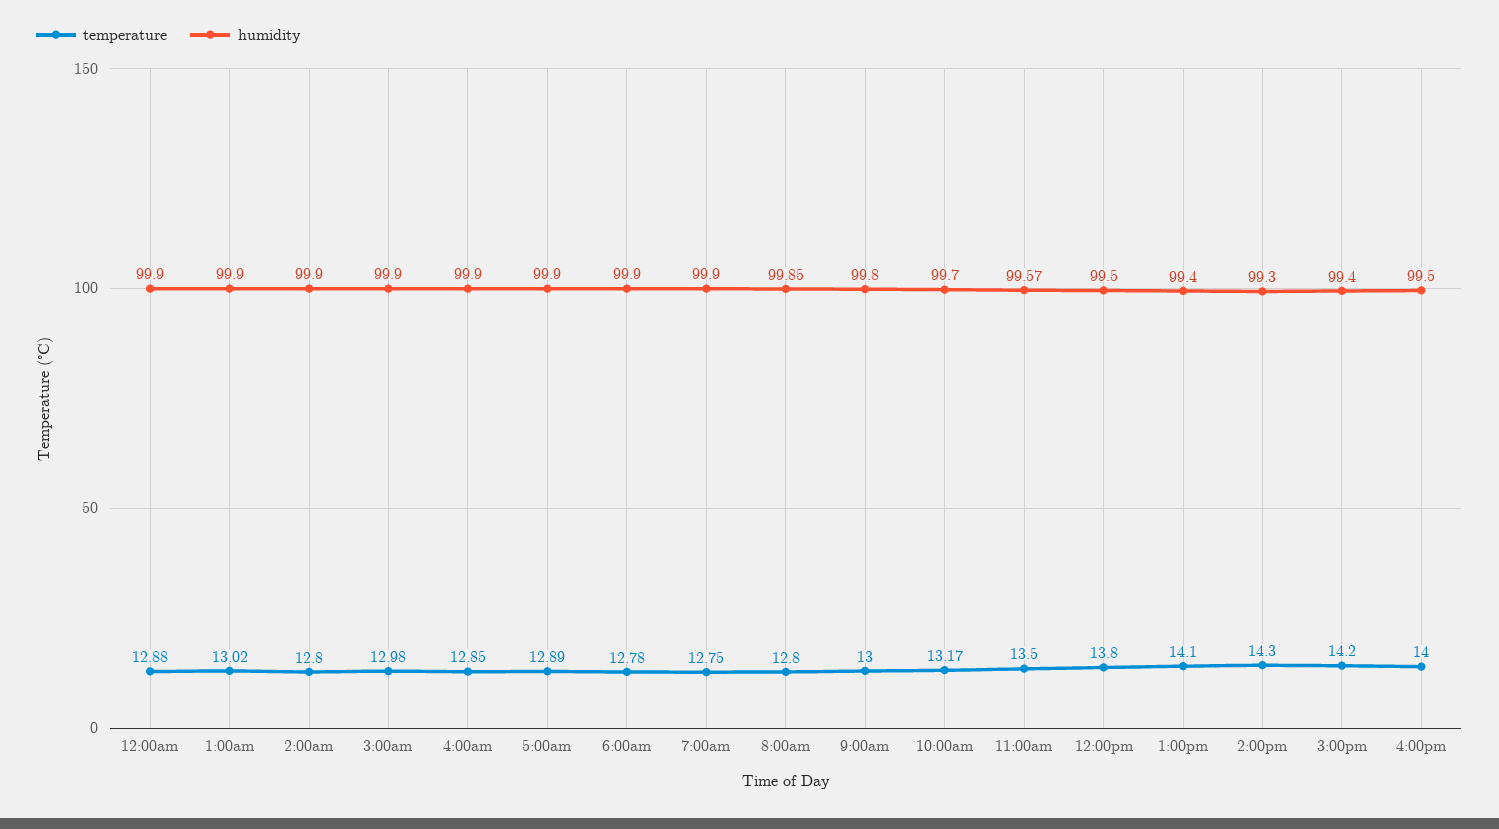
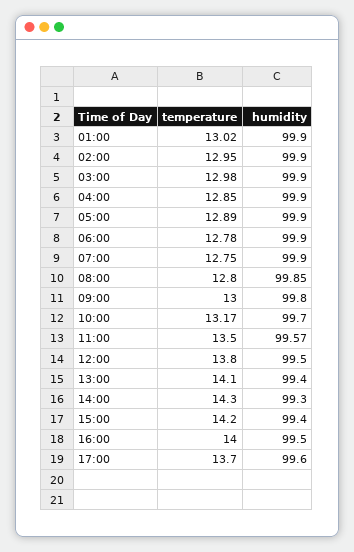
temperature, 12:00am: 12.88 -> none
humidity, 12:00am: 99.9 -> none
temperature, 2:00am: 12.8 -> 12.95
temperature, 17:00: none -> 13.7
humidity, 17:00: none -> 99.6

